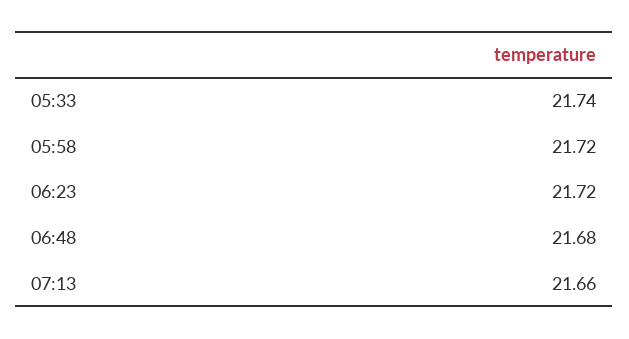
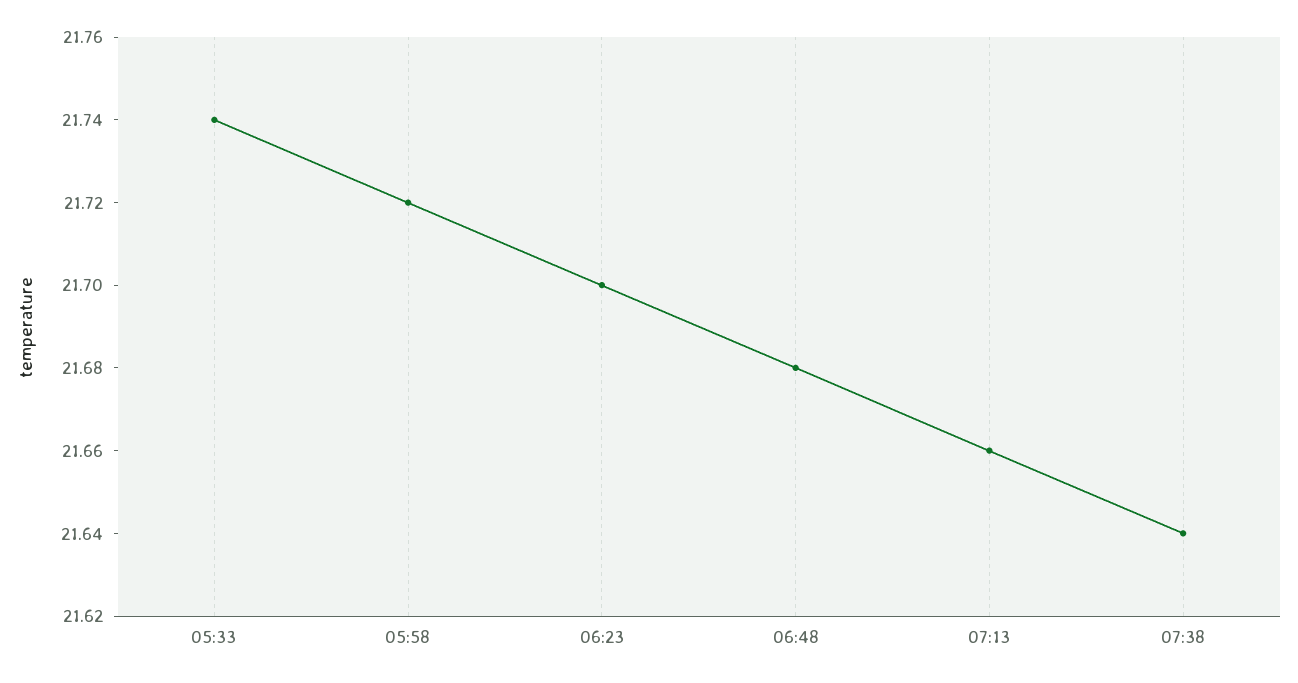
06:23: 21.72 -> 21.7
07:38: none -> 21.64

